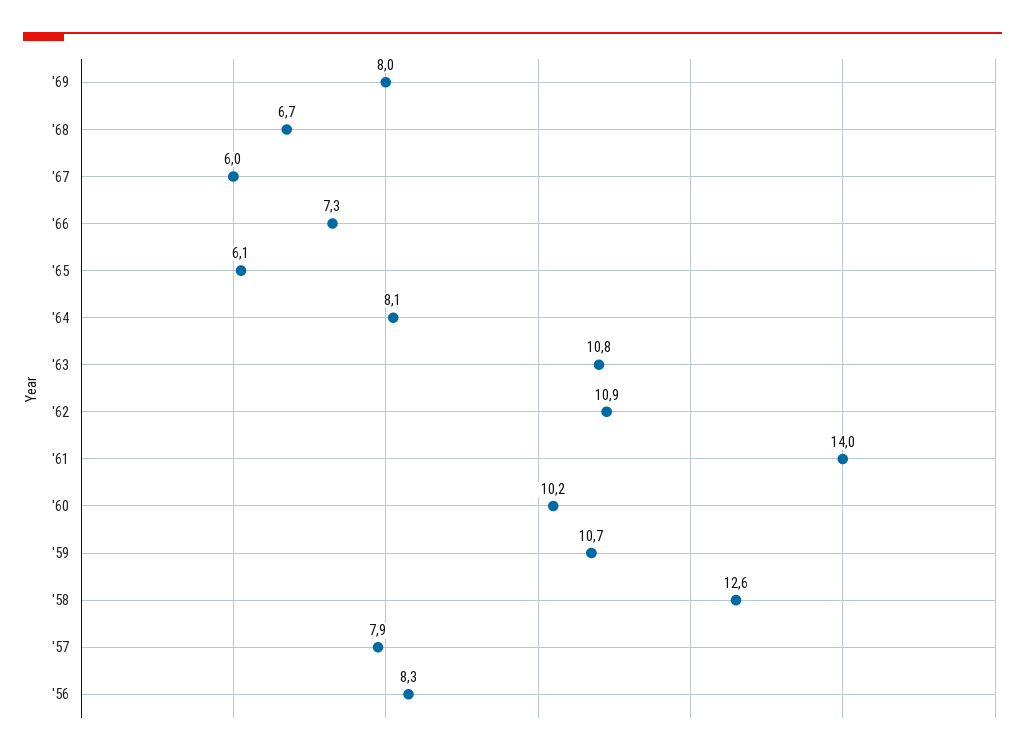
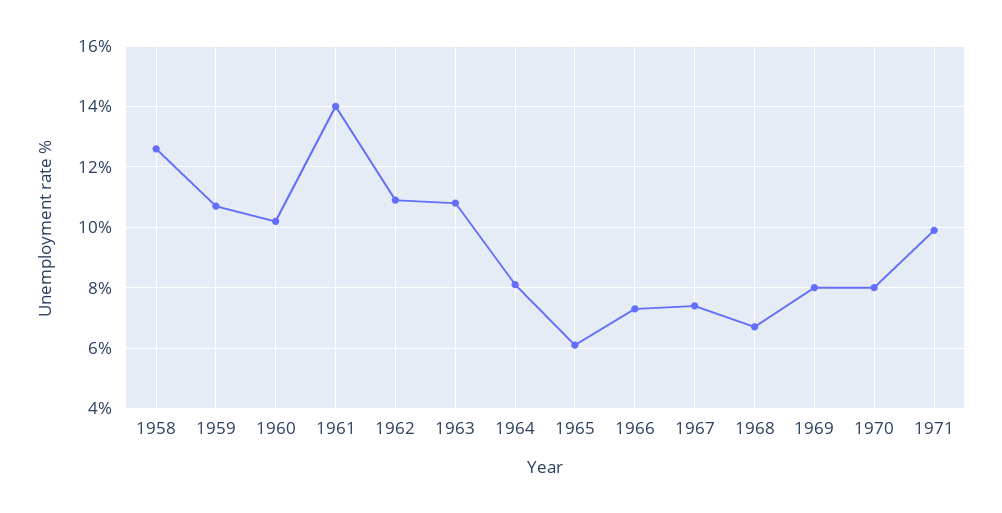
'67: 6 -> 7.5
'57: 7.9 -> none
'56: 8.3 -> none
1970: none -> 8
1971: none -> 10

